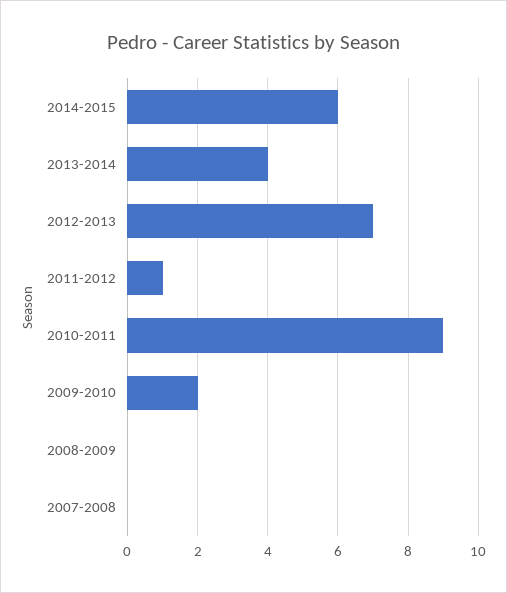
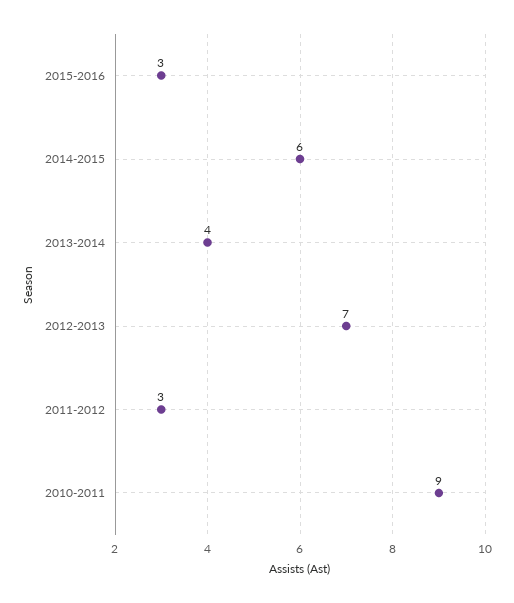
2011-2012: 1 -> 3
2009-2010: 2 -> none
2008-2009: 0 -> none
2007-2008: 0 -> none
2015-2016: none -> 3

